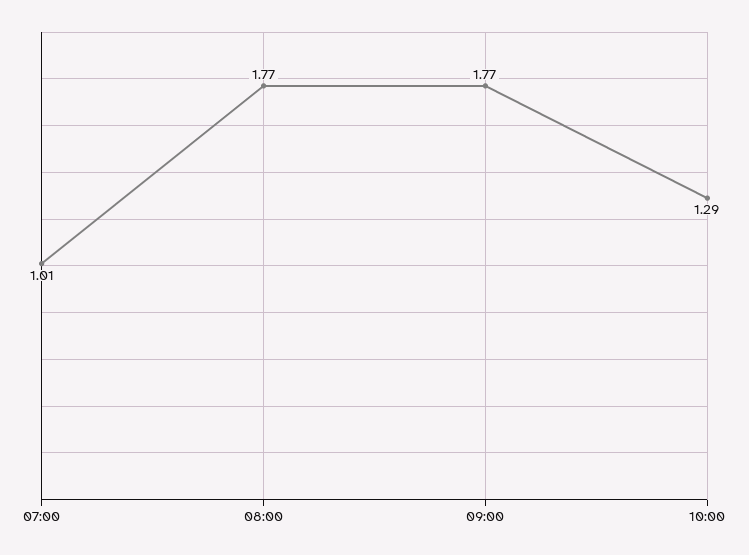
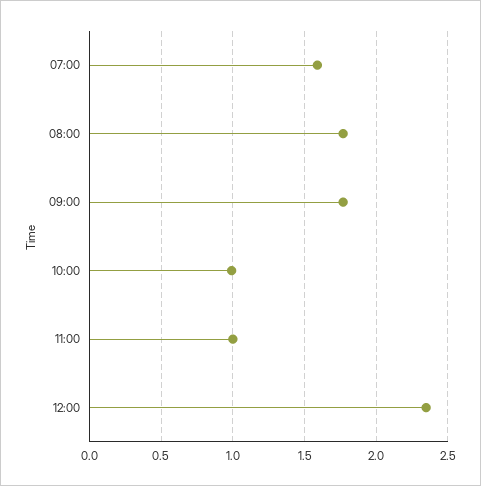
07:00: 1.01 -> 1.6
10:00: 1.29 -> 1
11:00: none -> 1
12:00: none -> 2.35

